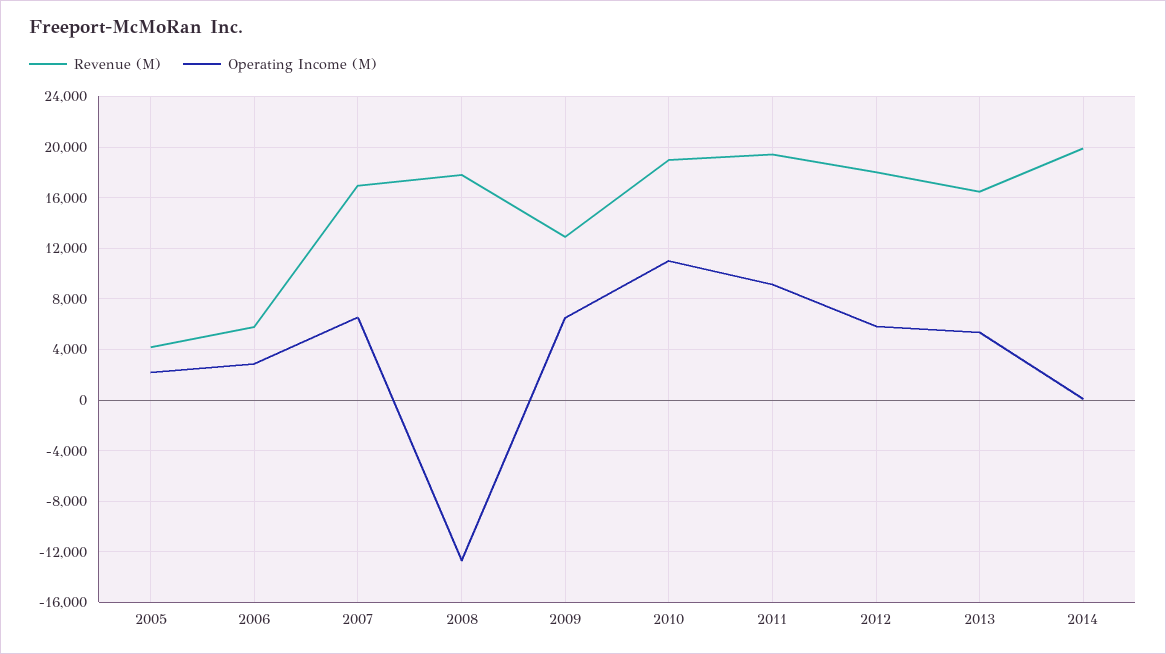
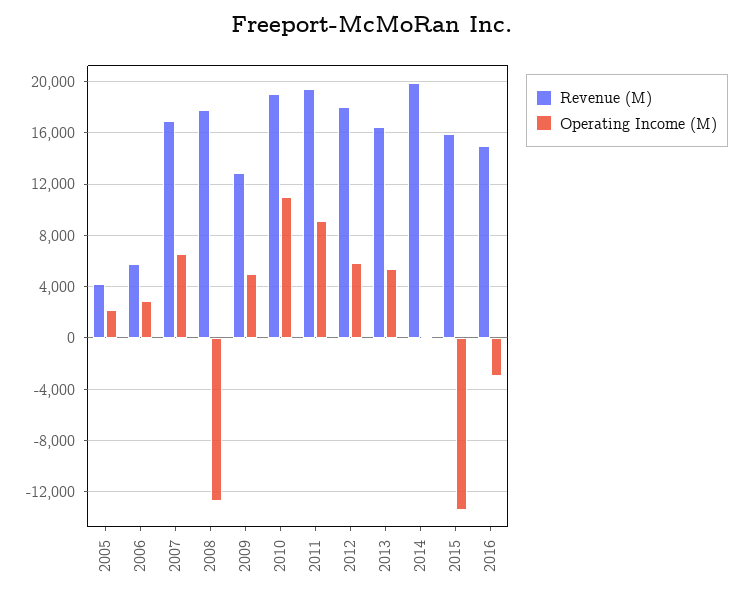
Operating Income (M), 2009: 6500 -> 5000
Revenue (M), 2015: none -> 16000
Operating Income (M), 2015: none -> -13500
Revenue (M), 2016: none -> 15000
Operating Income (M), 2016: none -> -3000

